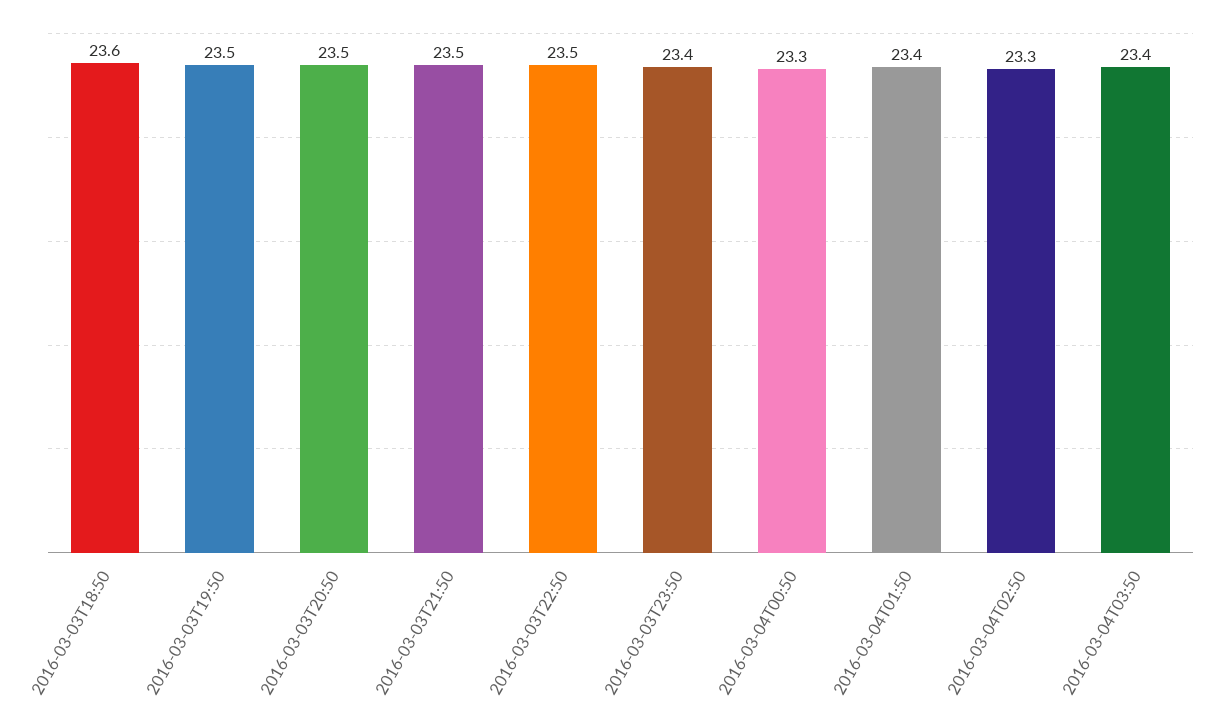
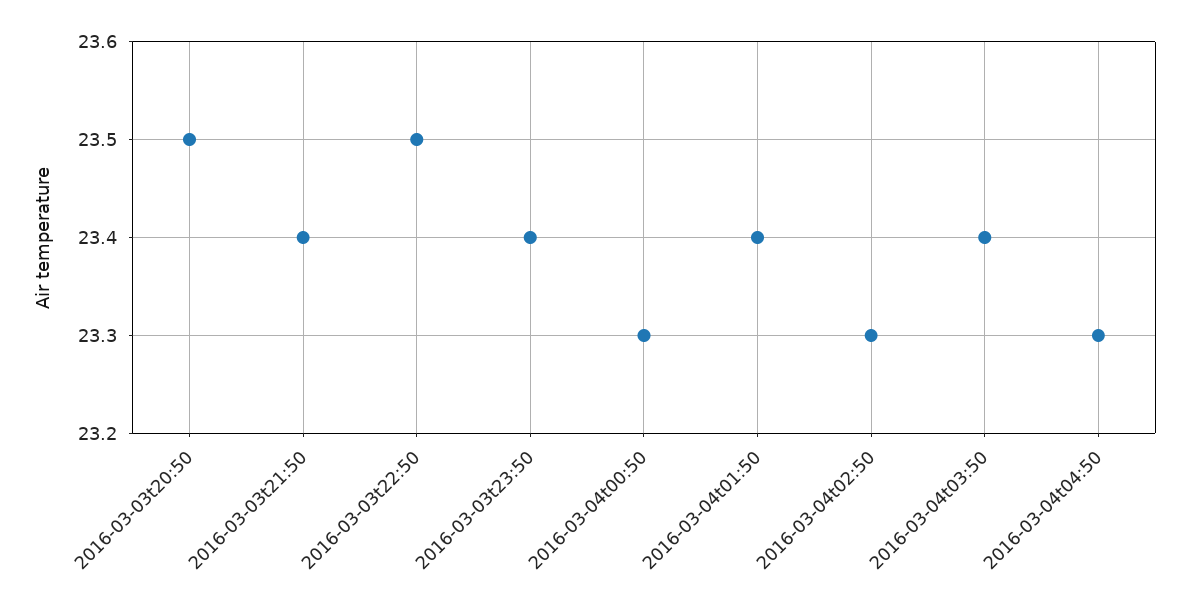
2016-03-03T18:50: 23.6 -> none
2016-03-03T19:50: 23.5 -> none
2016-03-03T21:50: 23.5 -> 23.4
2016-03-04t04:50: none -> 23.3

